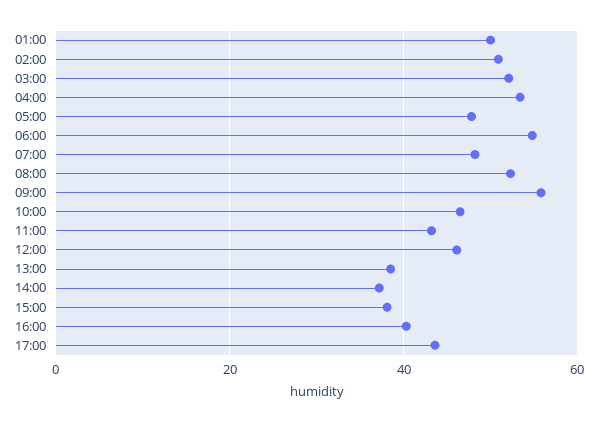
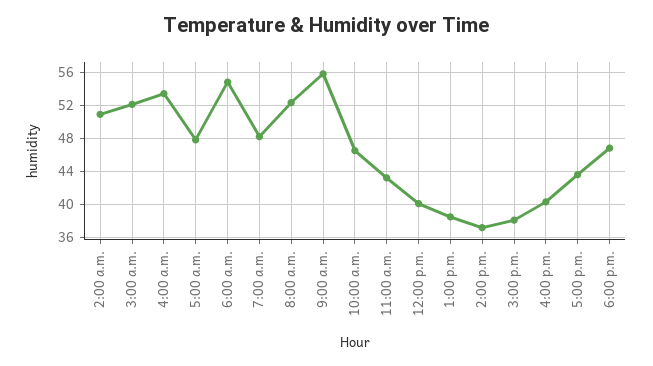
01:00: 50 -> none
12:00: 46 -> 40
6:00 p.m.: none -> 47

